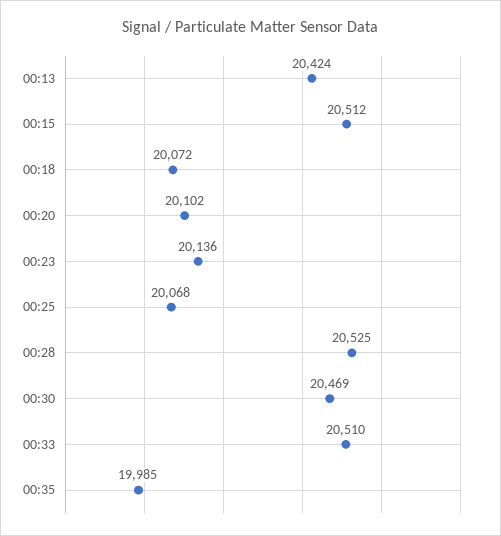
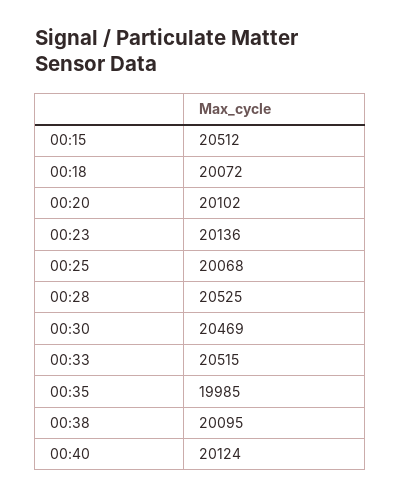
00:13: 20424 -> none
00:33: 20510 -> 20515
00:38: none -> 20095
00:40: none -> 20124

